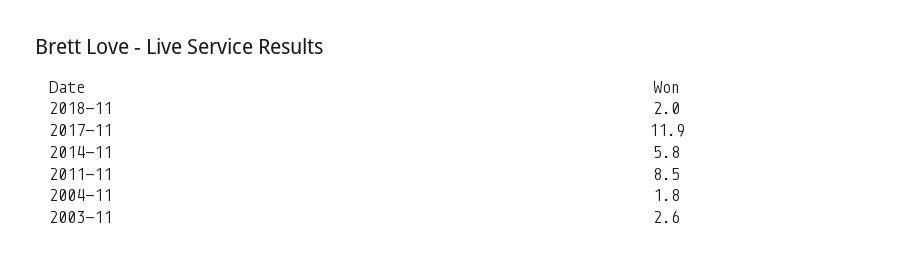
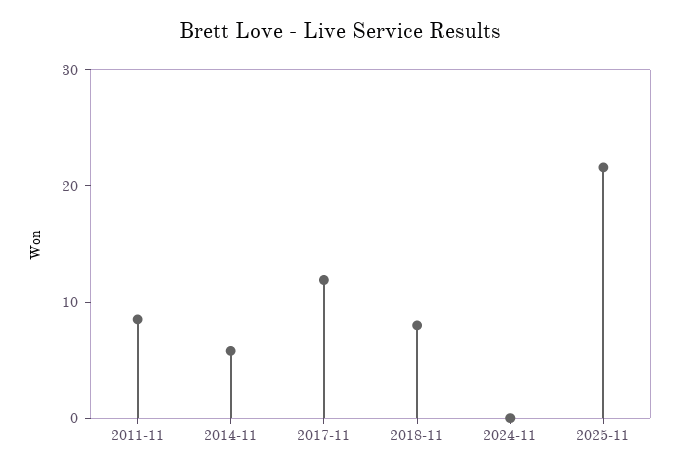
2018-11: 2 -> 8
2004-11: 1.8 -> none
2003-11: 2.6 -> none
2024-11: none -> 0
2025-11: none -> 22

